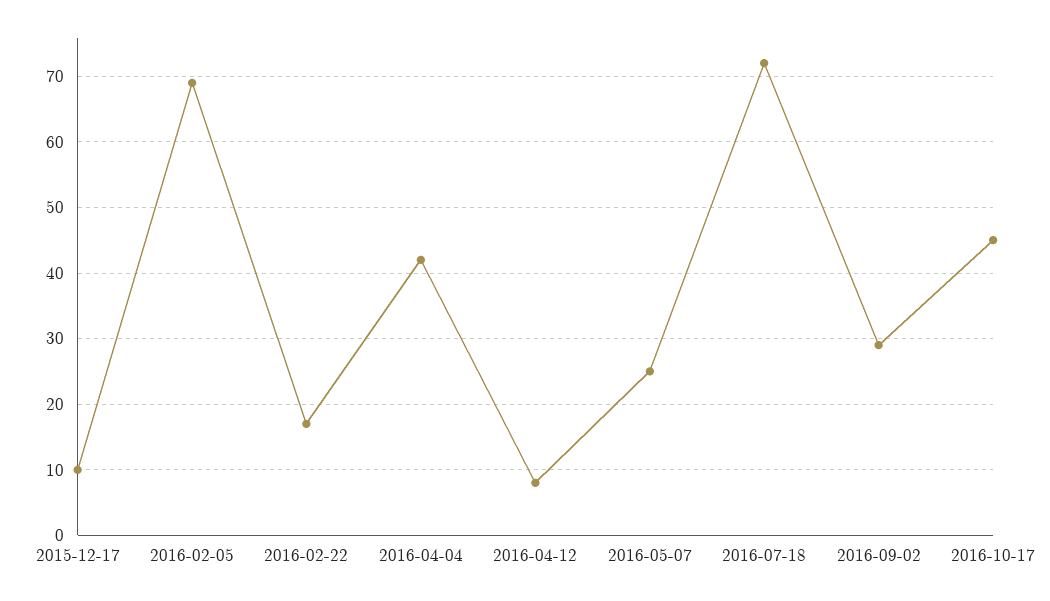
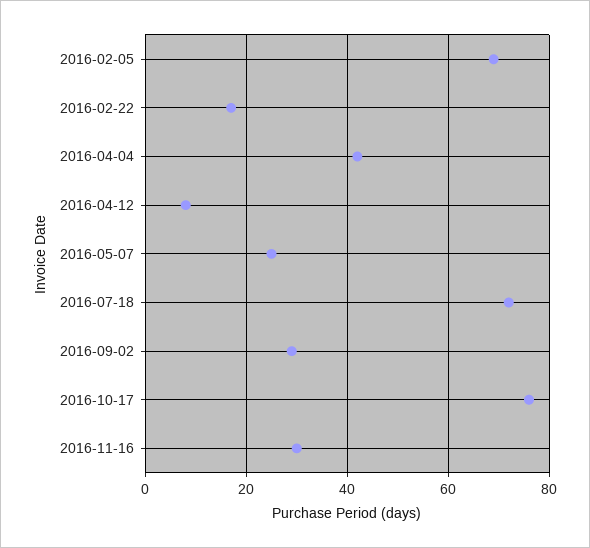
2015-12-17: 10 -> none
2016-10-17: 45 -> 75
2016-11-16: none -> 30

